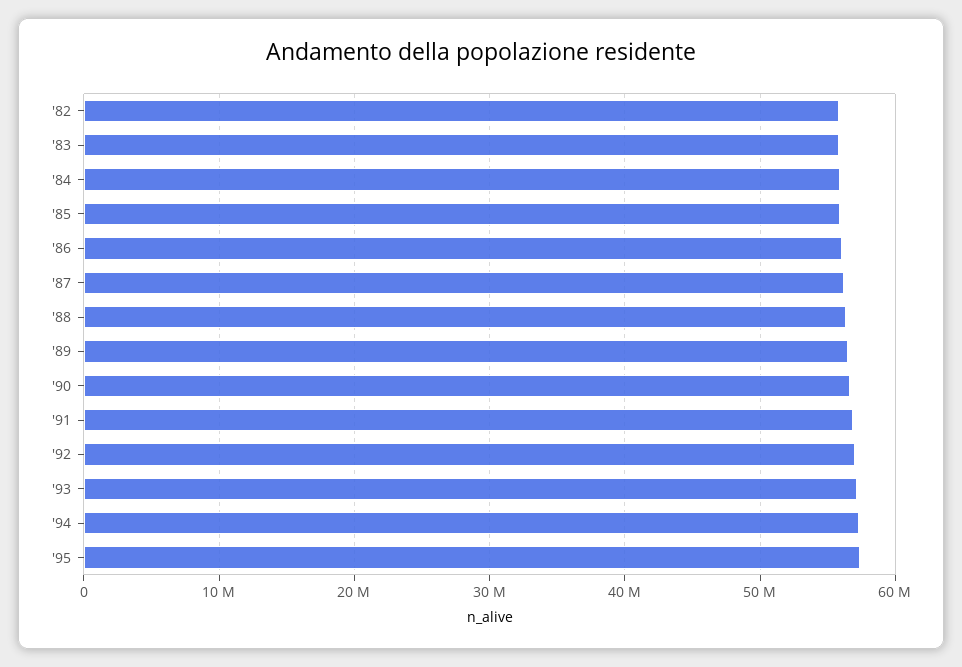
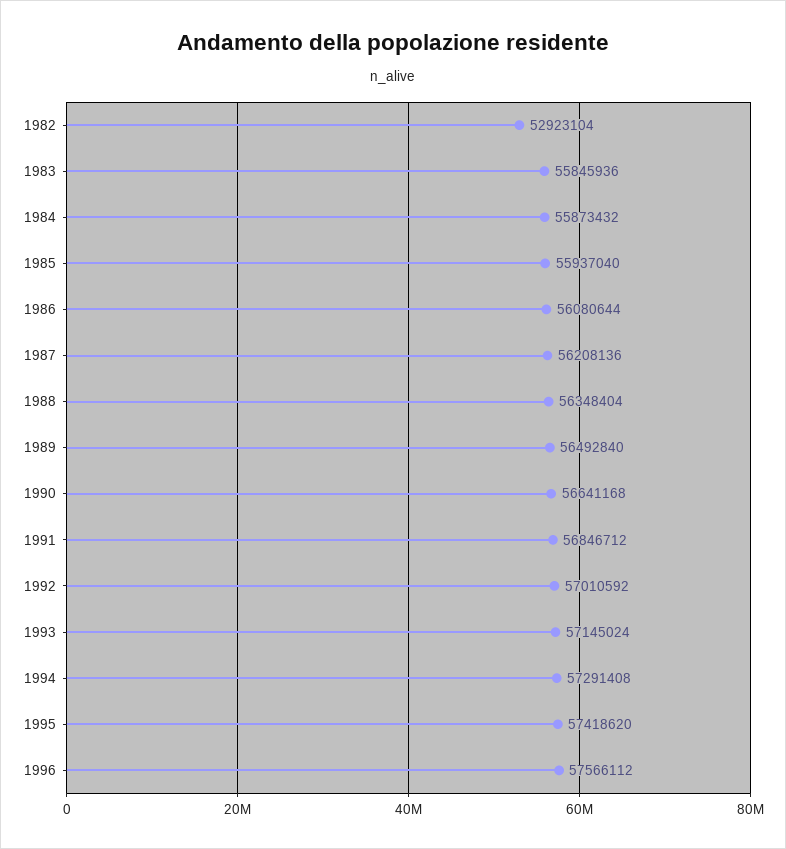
'82: 56000000 -> 52923104
1996: none -> 57566112

